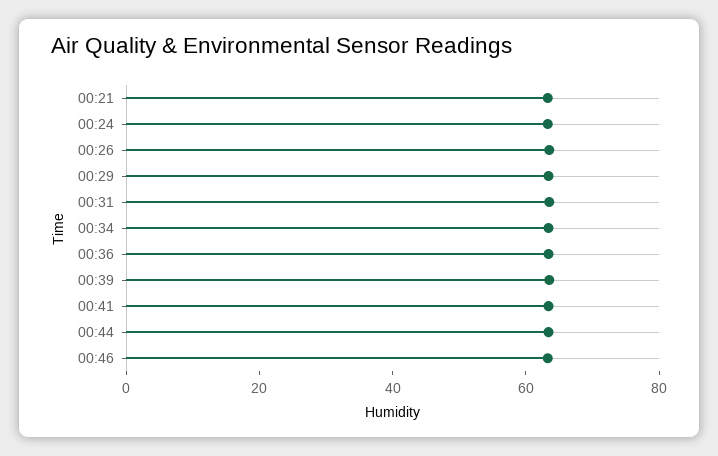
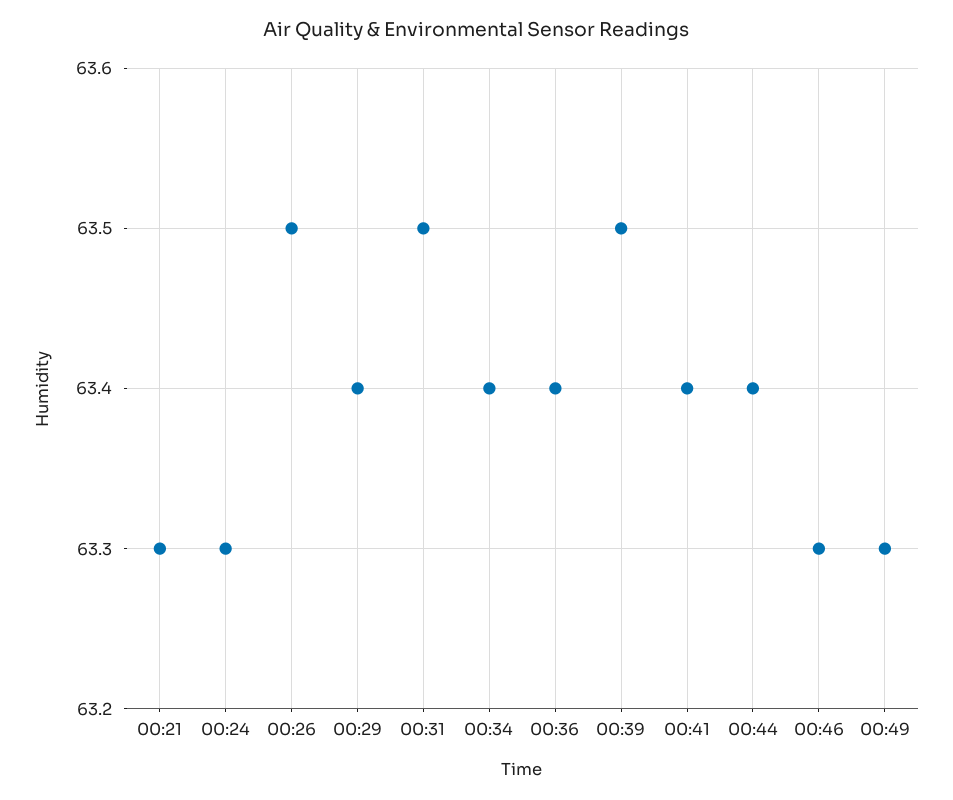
00:49: none -> 63.3

